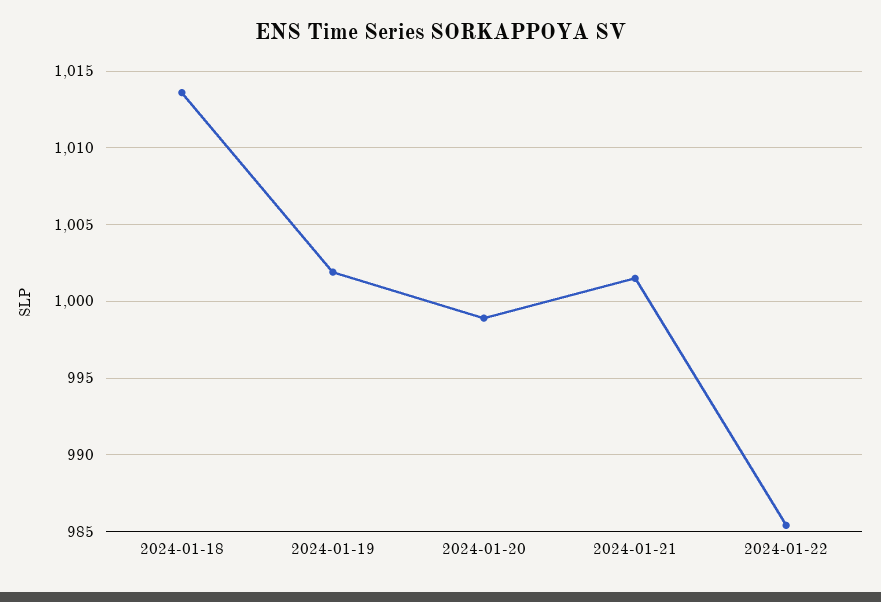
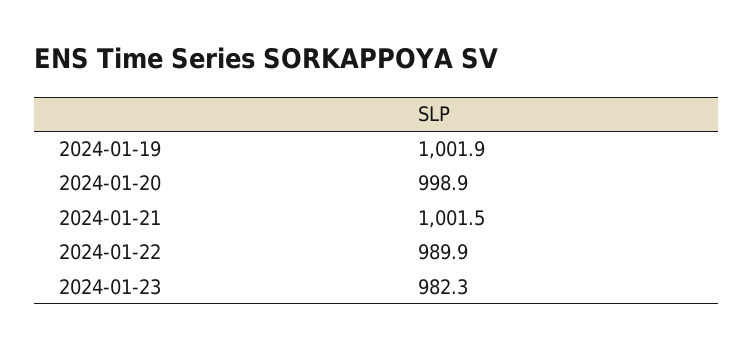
2024-01-18: 1013.5 -> none
2024-01-22: 985.5 -> 989.9
2024-01-23: none -> 982.3

